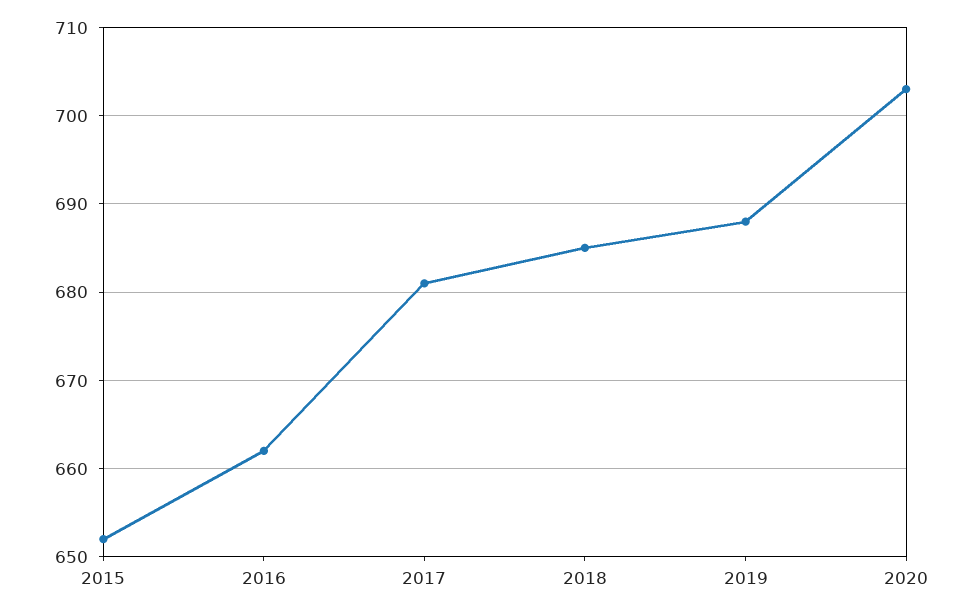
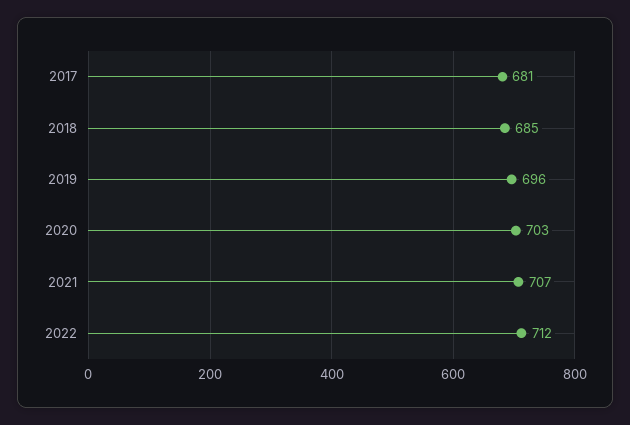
2015: 652 -> none
2016: 662 -> none
2019: 688 -> 696
2021: none -> 707
2022: none -> 712

